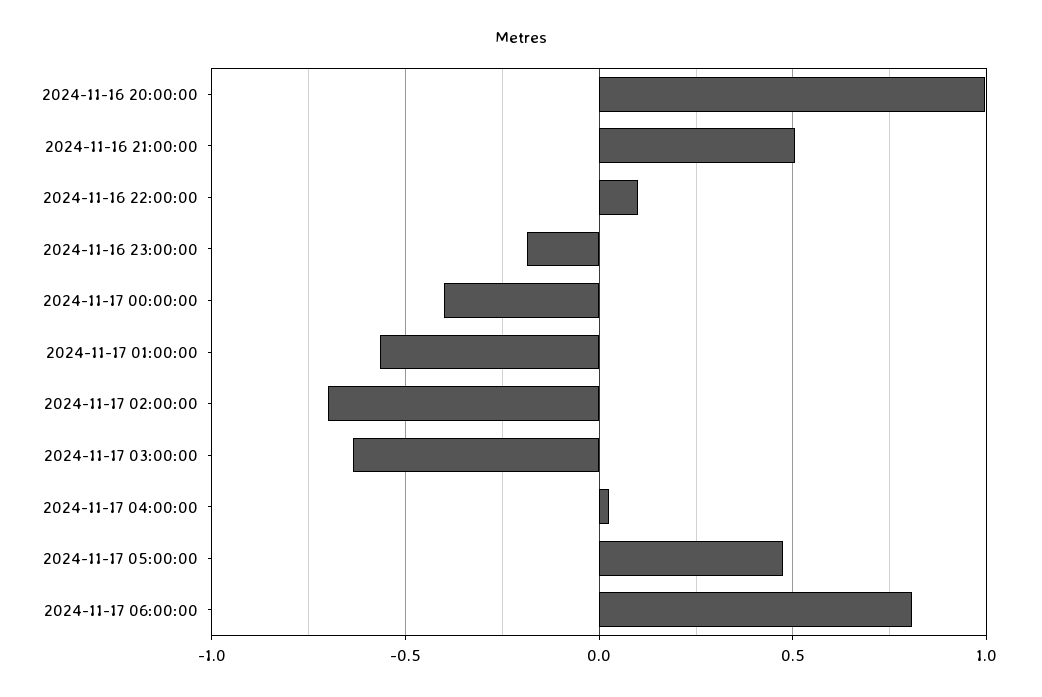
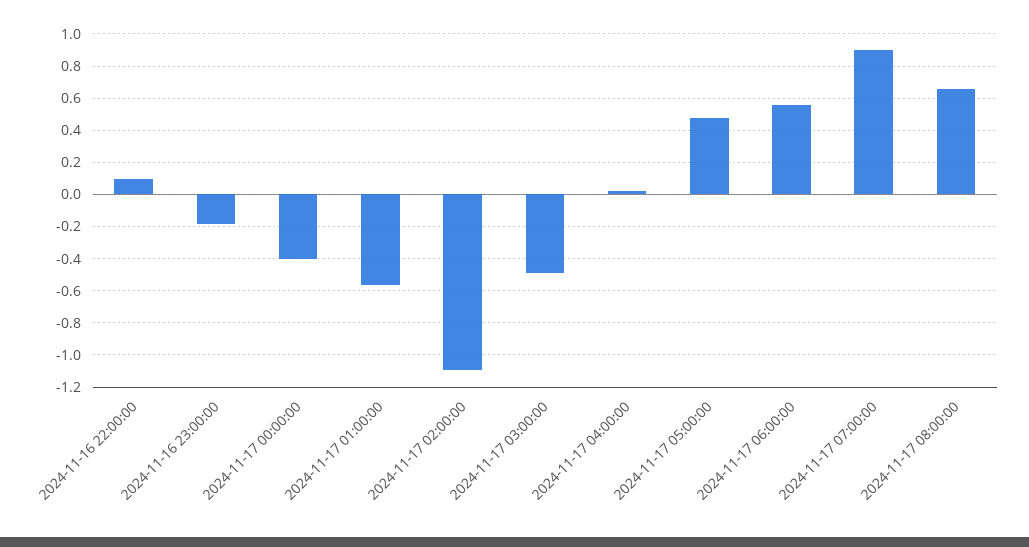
2024-11-16 20:00:00: 1 -> none
2024-11-16 21:00:00: 0.5 -> none
2024-11-17 02:00:00: -0.7 -> -1.1
2024-11-17 03:00:00: -0.65 -> -0.5
2024-11-17 06:00:00: 0.8 -> 0.55
2024-11-17 07:00:00: none -> 0.9
2024-11-17 08:00:00: none -> 0.65

